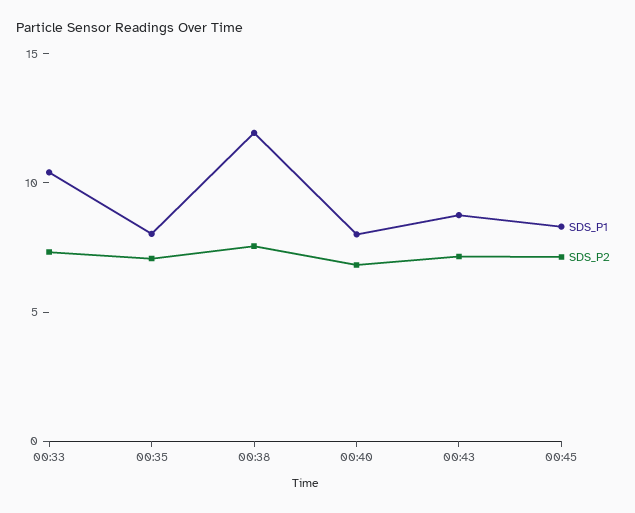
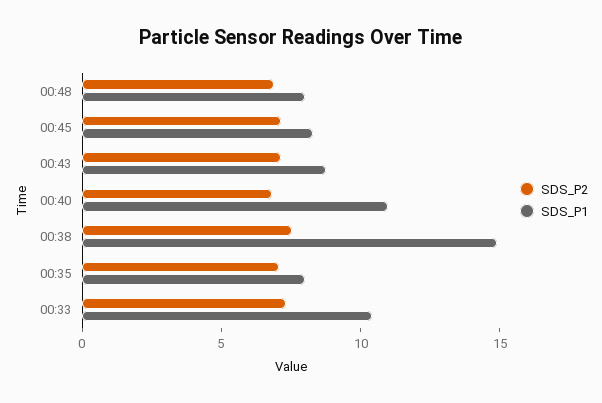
SDS_P1, 00:38: 12 -> 15
SDS_P1, 00:40: 8 -> 11
SDS_P2, 00:48: none -> 7
SDS_P1, 00:48: none -> 8

